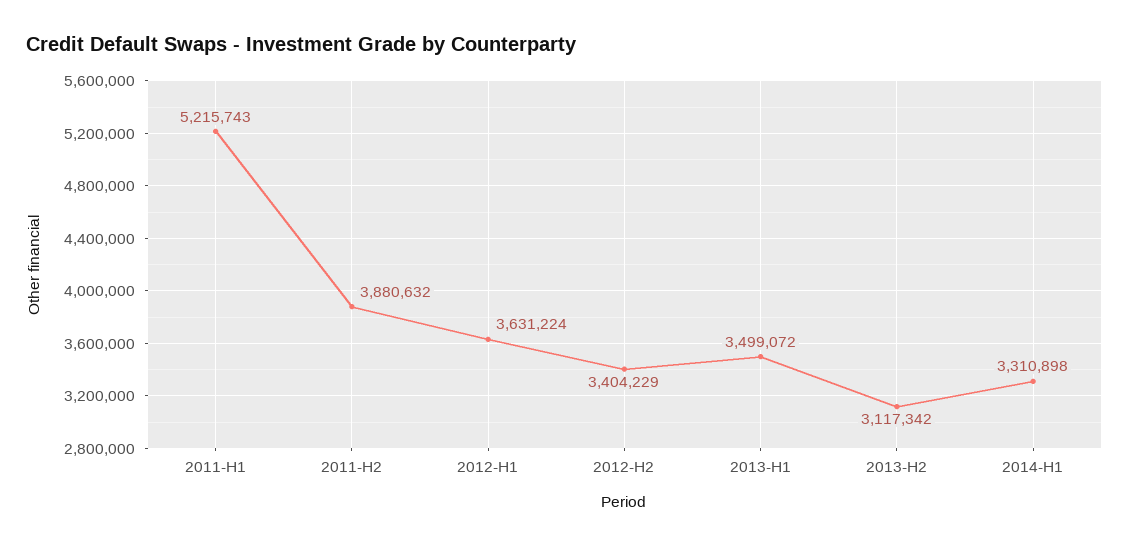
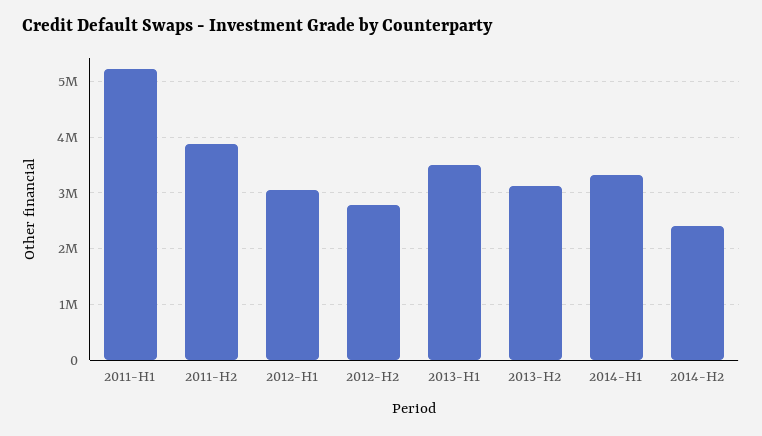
2012-H1: 3631224 -> 3000000
2012-H2: 3404229 -> 2800000
2014-H2: none -> 2400000

